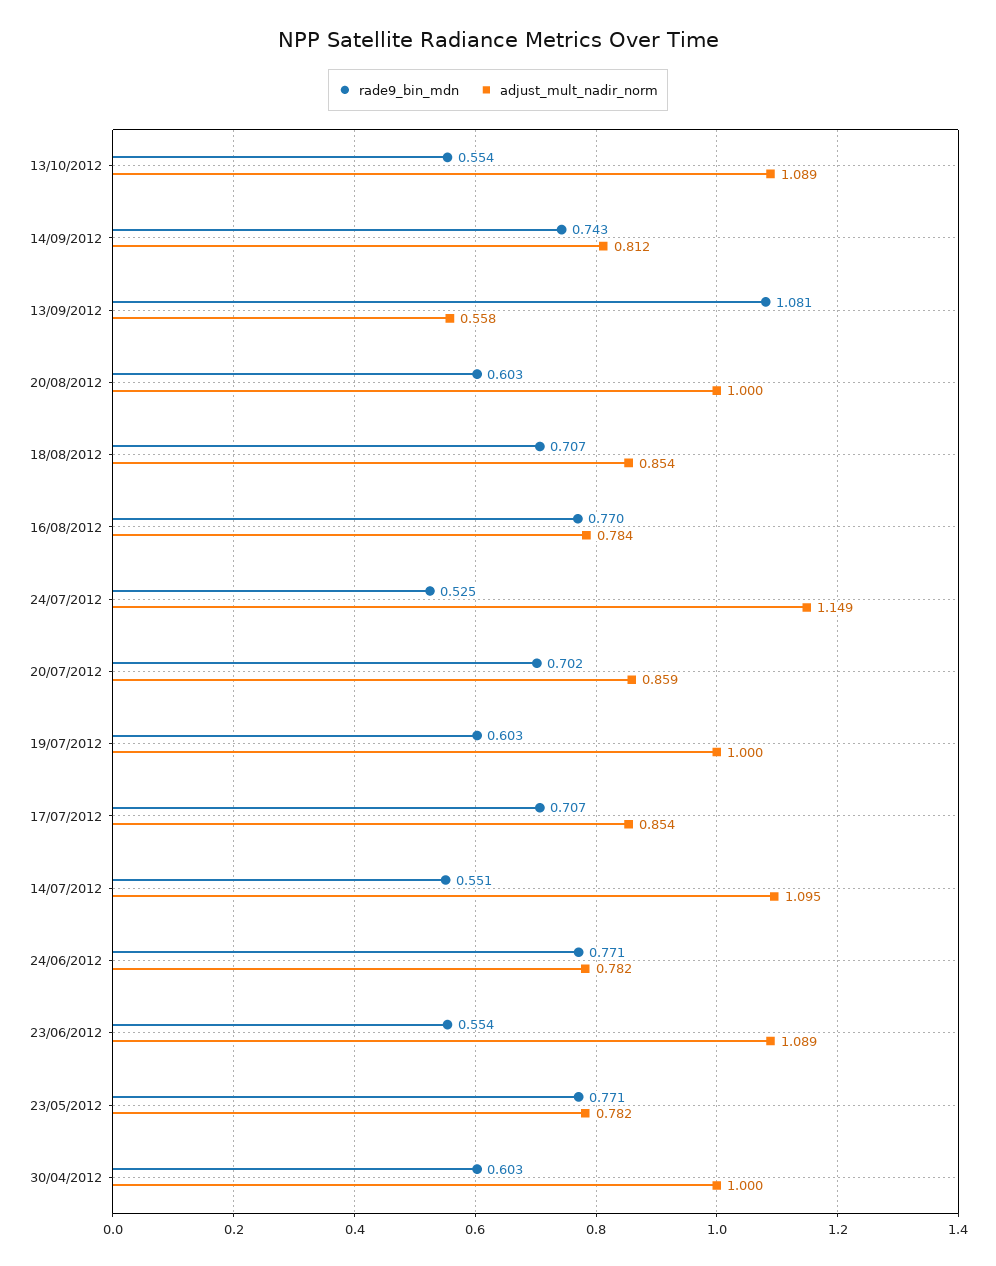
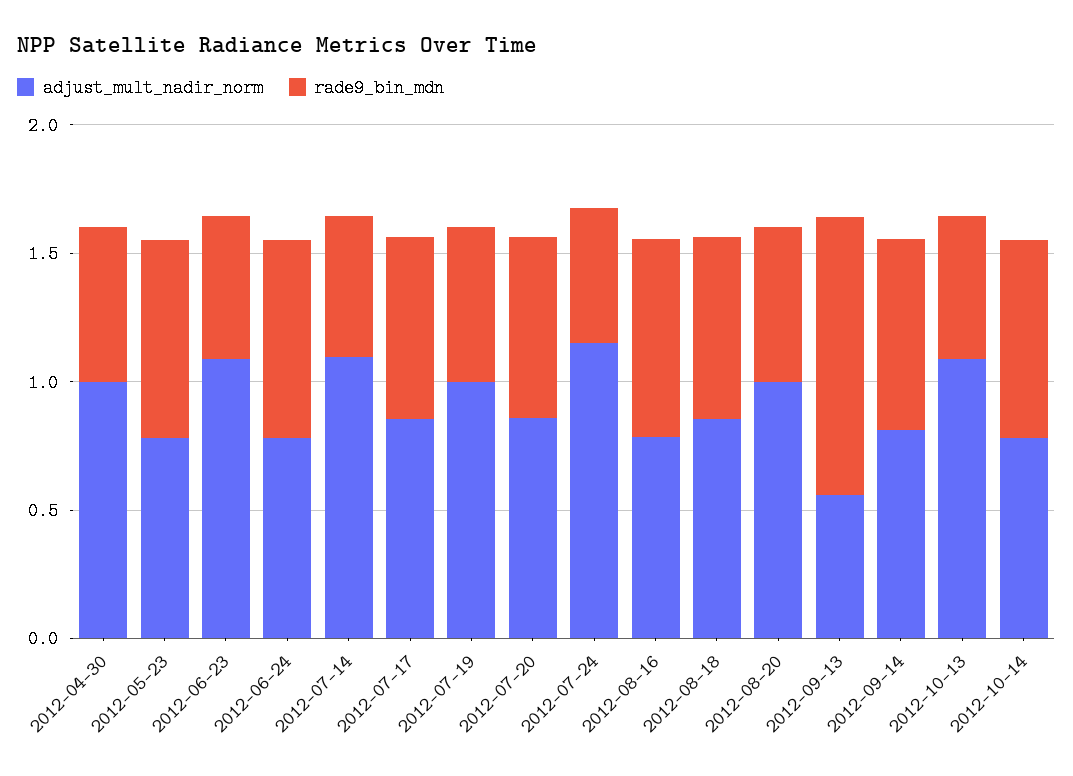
adjust_mult_nadir_norm, 2012-10-14: none -> 0.8
rade9_bin_mdn, 2012-10-14: none -> 0.8

